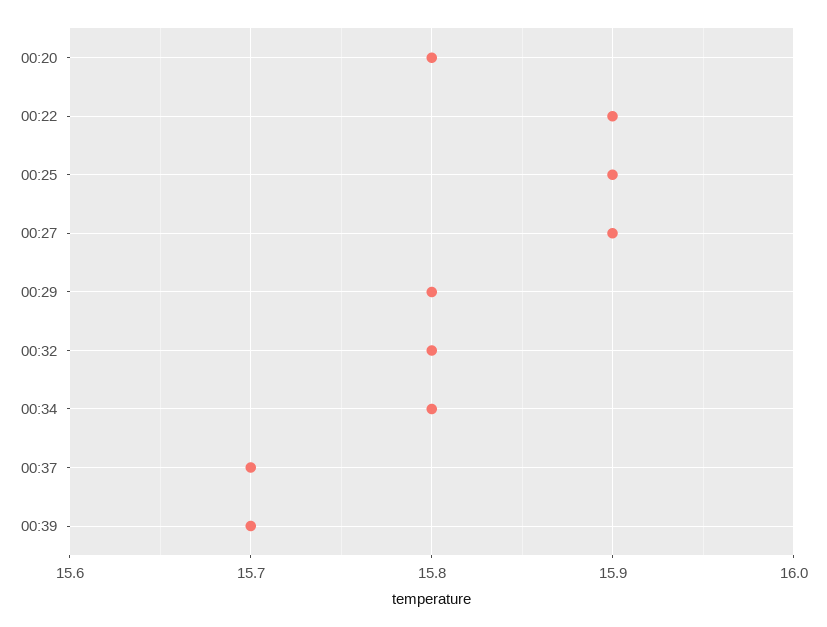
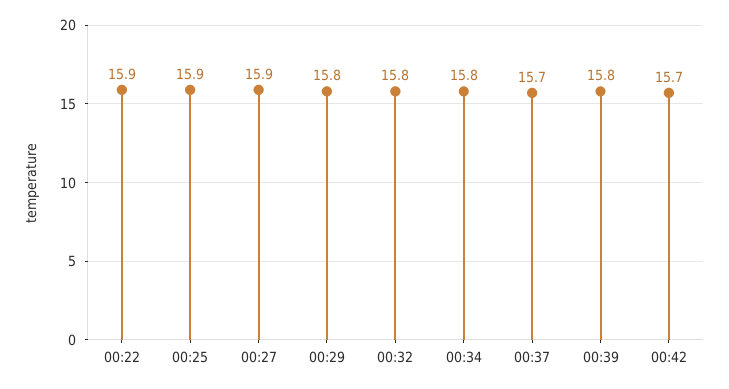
00:20: 15.8 -> none
00:39: 15.7 -> 15.8
00:42: none -> 15.7

